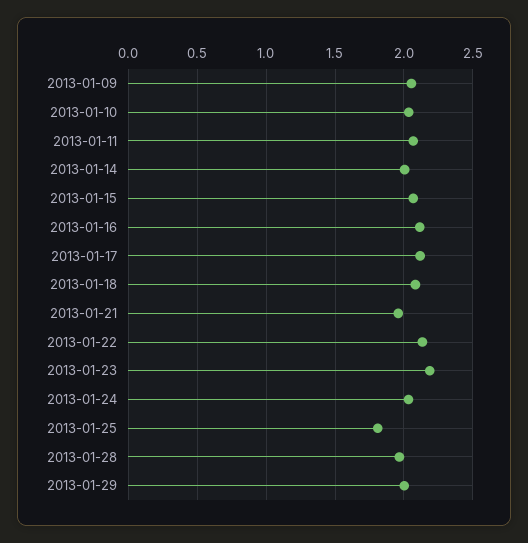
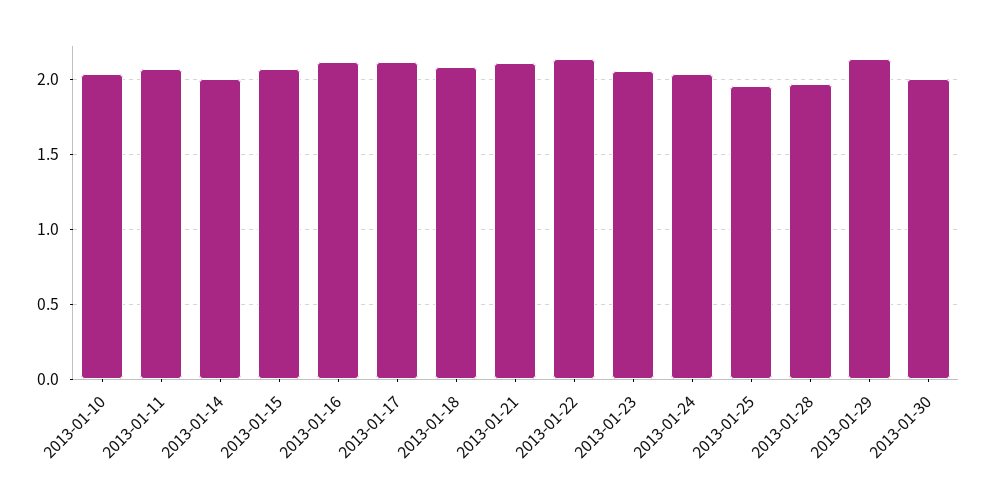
2013-01-09: 2.05 -> none
2013-01-21: 1.95 -> 2.1
2013-01-23: 2.2 -> 2.05
2013-01-25: 1.8 -> 1.95
2013-01-29: 2 -> 2.15
2013-01-30: none -> 2

